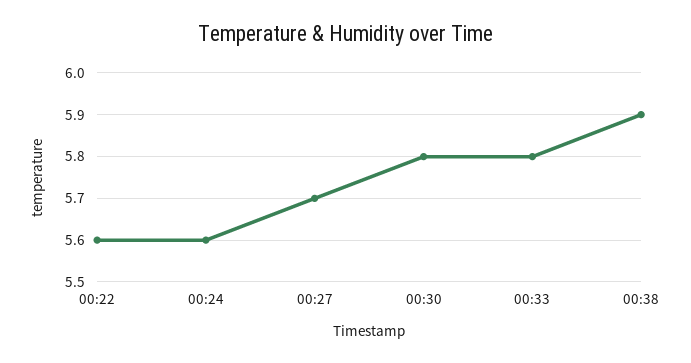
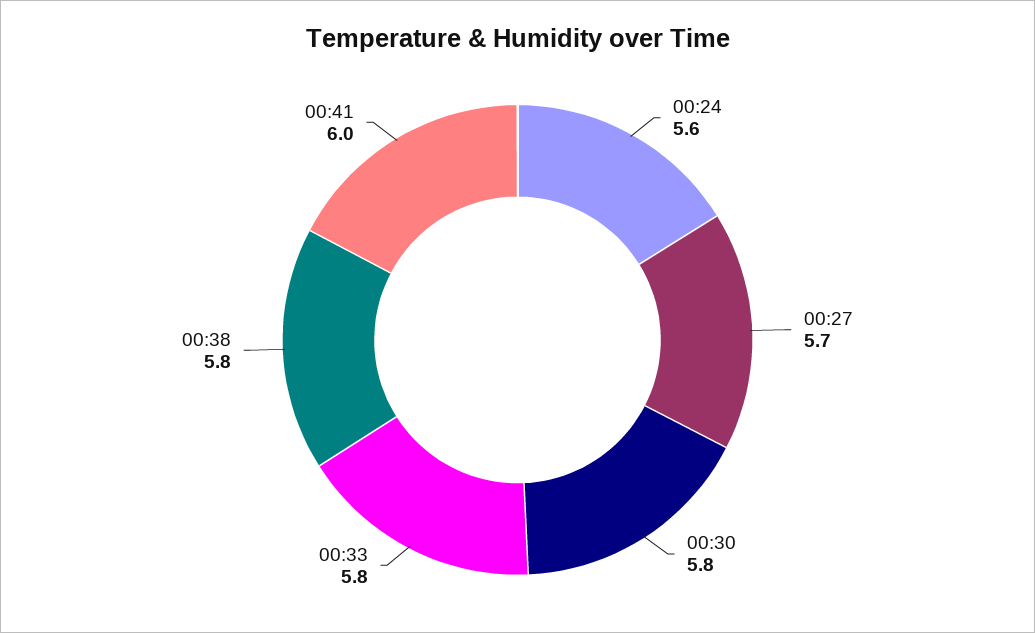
00:22: 5.6 -> none
00:38: 5.9 -> 5.8
00:41: none -> 6

